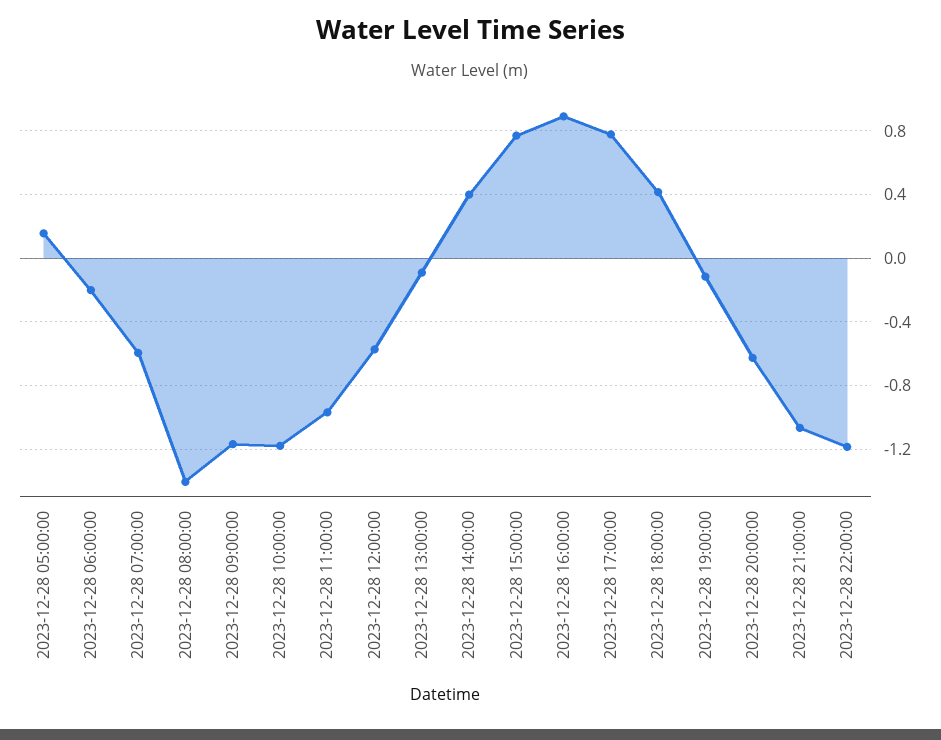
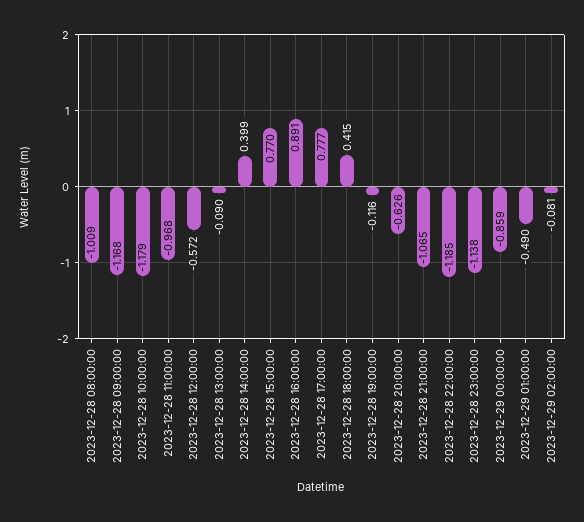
2023-12-28 05:00:00: 0.15 -> none
2023-12-28 06:00:00: -0.2 -> none
2023-12-28 07:00:00: -0.6 -> none
2023-12-28 08:00:00: -1.4 -> -1.009
2023-12-28 23:00:00: none -> -1.138
2023-12-29 00:00:00: none -> -0.859
2023-12-29 01:00:00: none -> -0.49
2023-12-29 02:00:00: none -> -0.081

